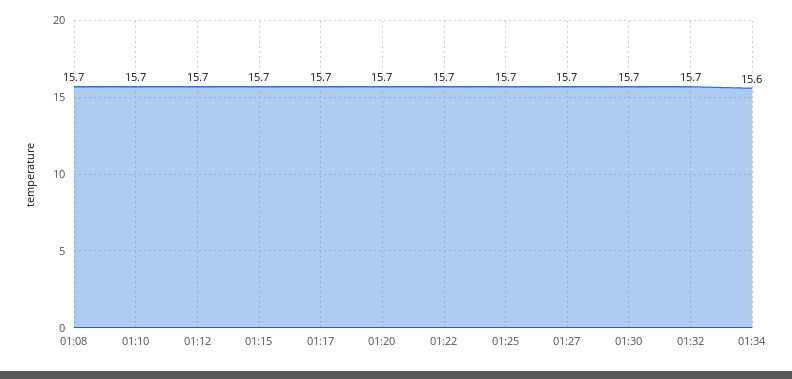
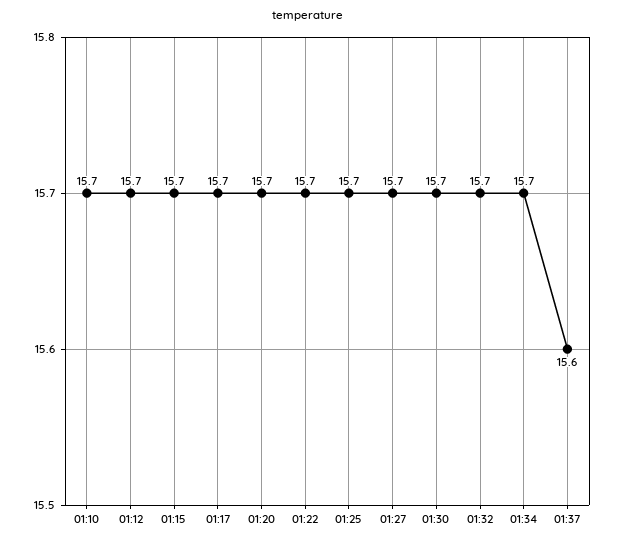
01:08: 15.7 -> none
01:34: 15.6 -> 15.7
01:37: none -> 15.6

